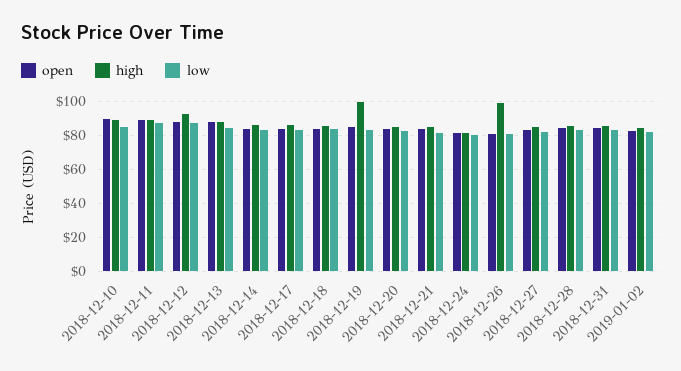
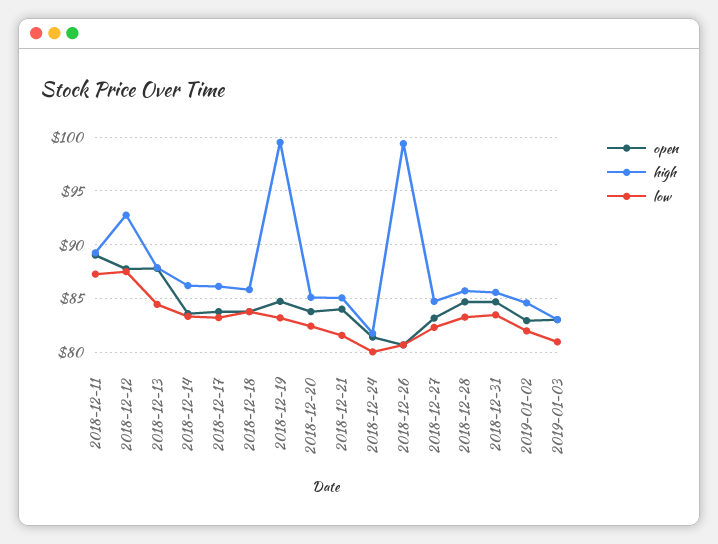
open, 2018-12-10: 90 -> none
high, 2018-12-10: 90 -> none
low, 2018-12-10: 85 -> none
open, 2019-01-03: none -> 83
high, 2019-01-03: none -> 83
low, 2019-01-03: none -> 81

